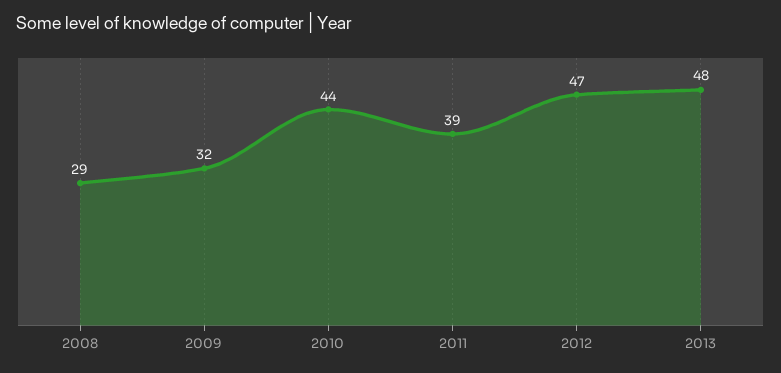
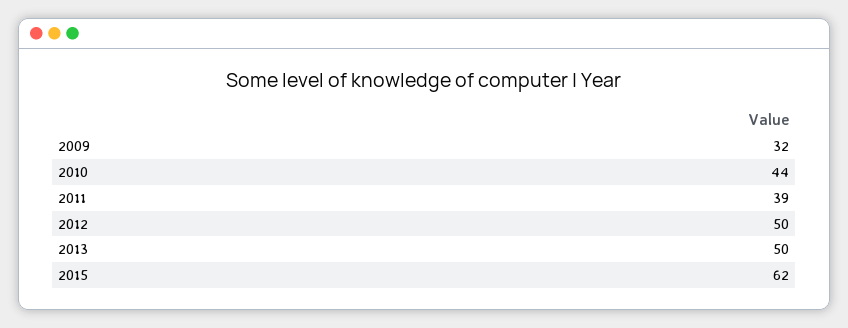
2008: 29 -> none
2012: 47 -> 50
2013: 48 -> 50
2015: none -> 62

